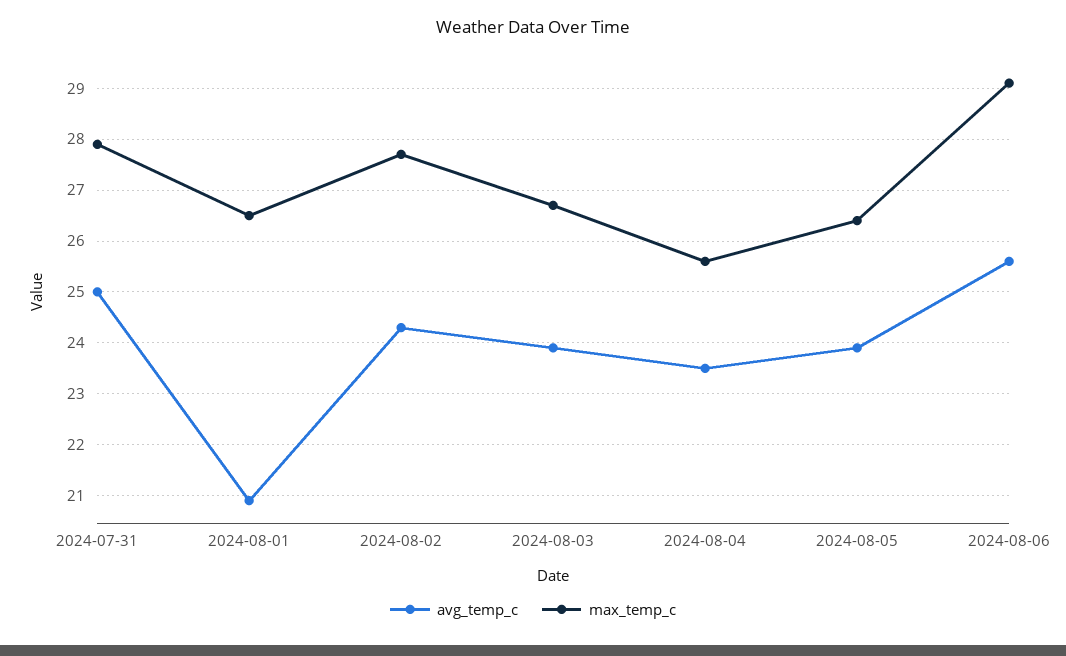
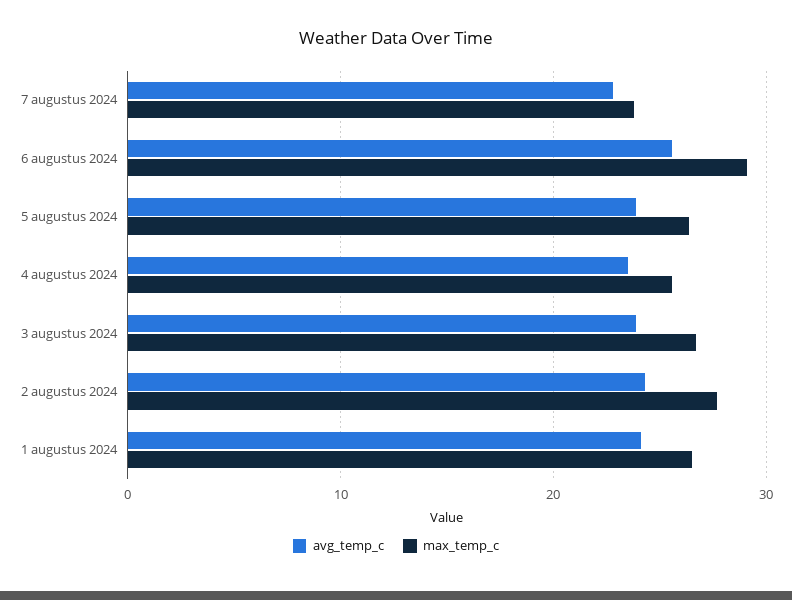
avg_temp_c, 2024-07-31: 25 -> none
max_temp_c, 2024-07-31: 28 -> none
avg_temp_c, 2024-08-01: 21 -> 24
avg_temp_c, 7 augustus 2024: none -> 23
max_temp_c, 7 augustus 2024: none -> 24

